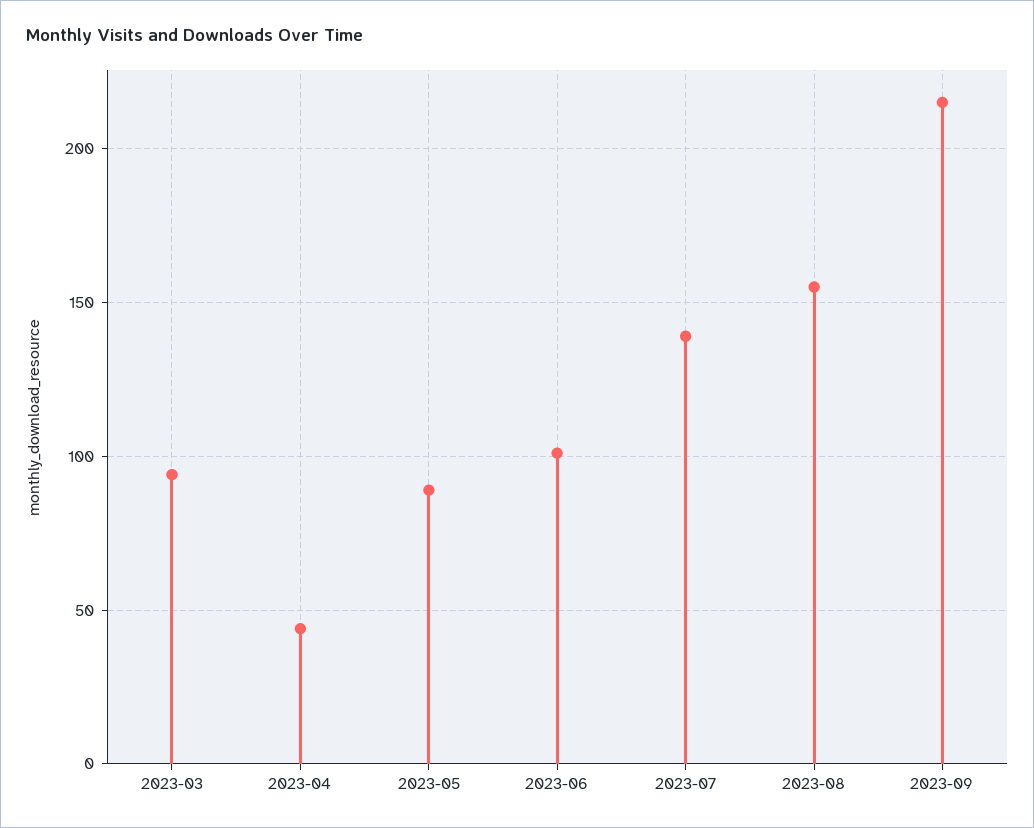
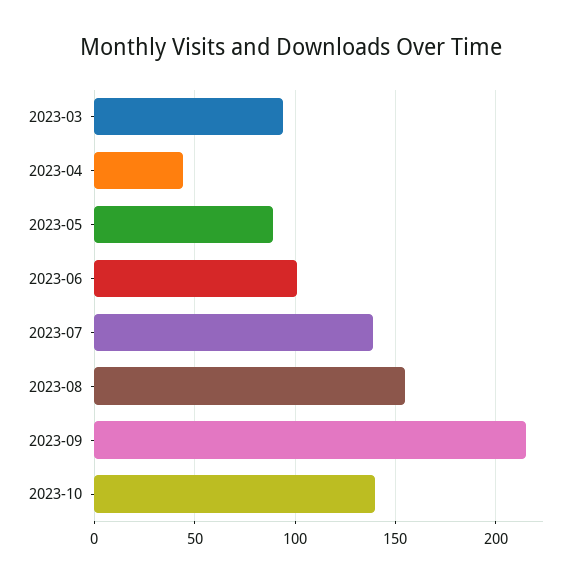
2023-10: none -> 140

